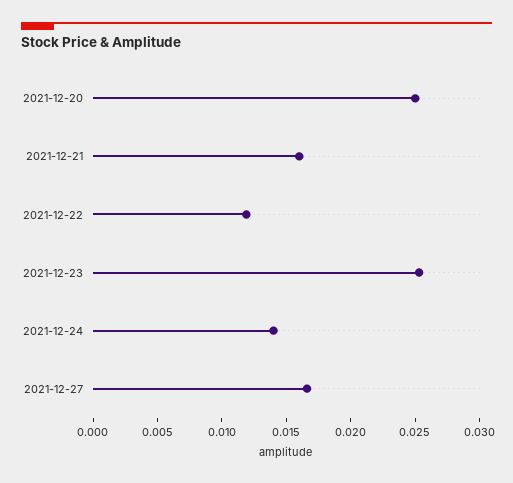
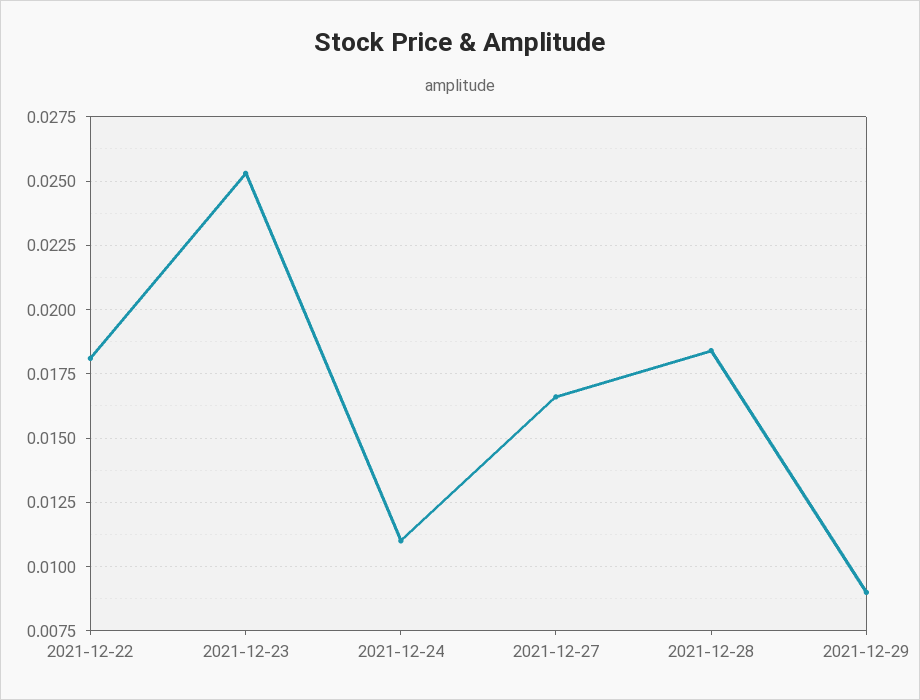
2021-12-20: 0.025 -> none
2021-12-21: 0.016 -> none
2021-12-22: 0.012 -> 0.018
2021-12-24: 0.014 -> 0.011
2021-12-28: none -> 0.0185
2021-12-29: none -> 0.009

